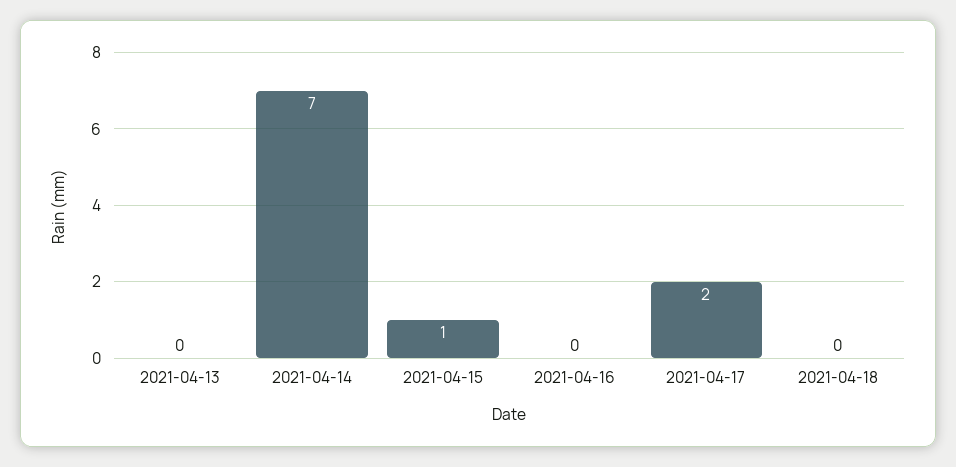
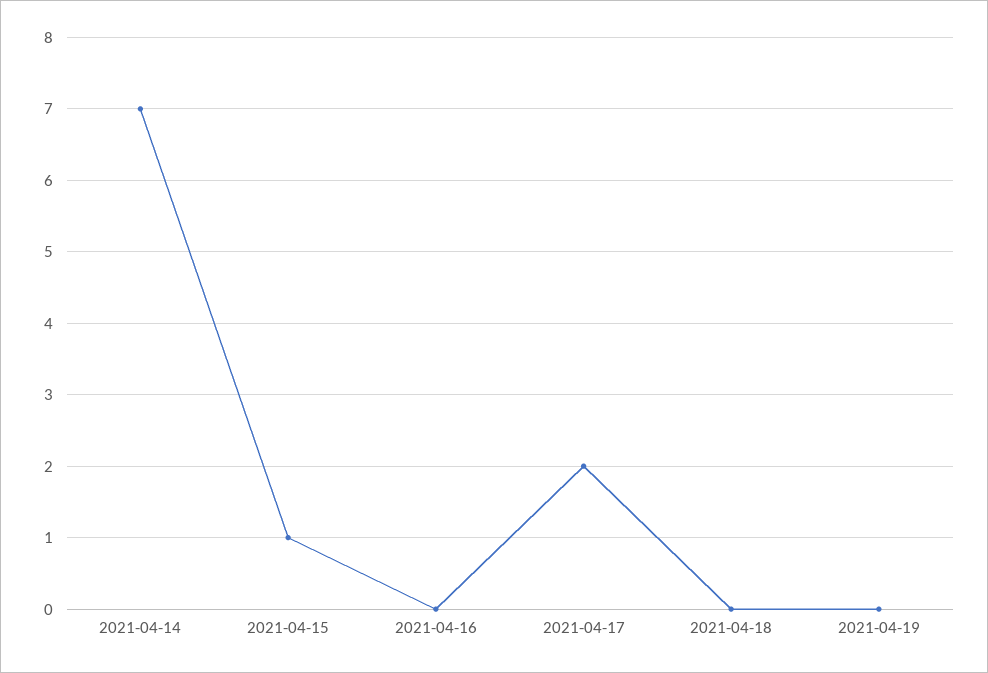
2021-04-13: 0 -> none
2021-04-19: none -> 0

